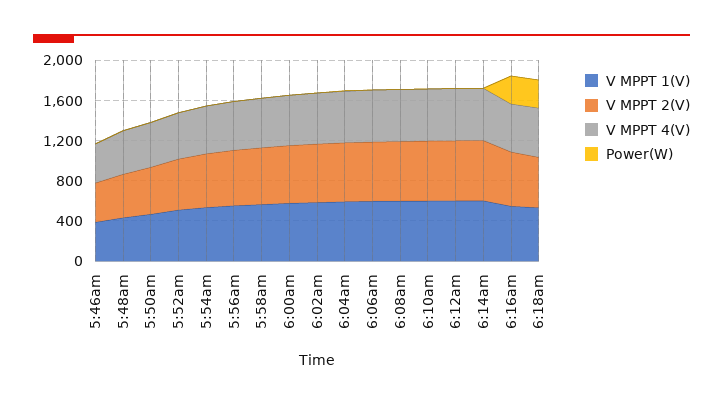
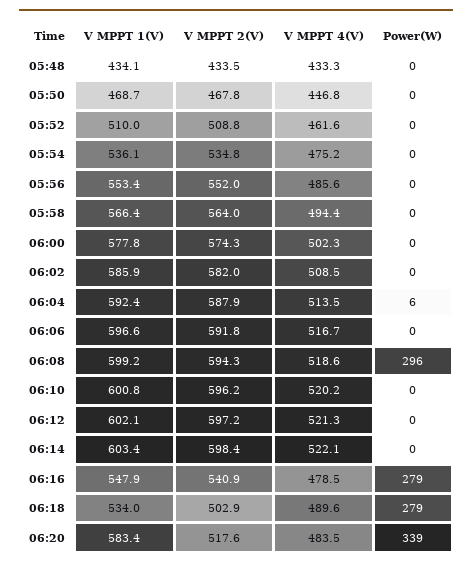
V MPPT 1(V), 5:46am: 400 -> none
V MPPT 2(V), 5:46am: 400 -> none
V MPPT 4(V), 5:46am: 400 -> none
Power(W), 5:46am: 0 -> none
Power(W), 6:08am: 0 -> 296
V MPPT 1(V), 06:20: none -> 583.4
V MPPT 2(V), 06:20: none -> 517.6
V MPPT 4(V), 06:20: none -> 483.5
Power(W), 06:20: none -> 339

